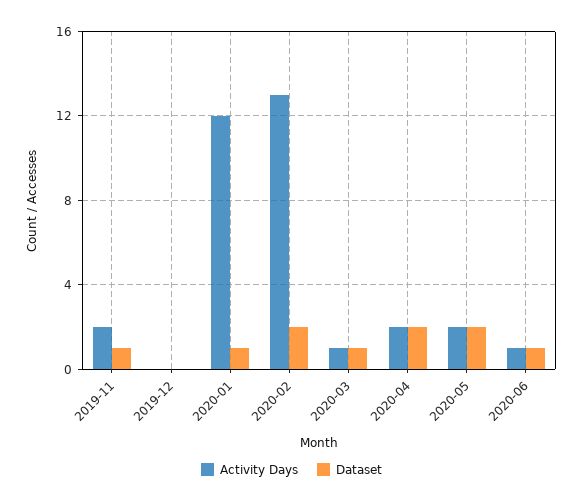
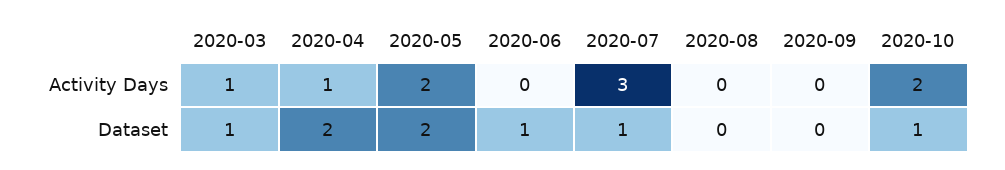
Activity Days, 2019-11: 2 -> none
Dataset, 2019-11: 1 -> none
Activity Days, 2019-12: 0 -> none
Dataset, 2019-12: 0 -> none
Activity Days, 2020-01: 12 -> none
Dataset, 2020-01: 1 -> none
Activity Days, 2020-02: 13 -> none
Dataset, 2020-02: 2 -> none
Activity Days, 2020-04: 2 -> 1
Activity Days, 2020-06: 1 -> 0
Activity Days, 2020-07: none -> 3
Activity Days, 2020-08: none -> 0
Activity Days, 2020-09: none -> 0
Activity Days, 2020-10: none -> 2
Dataset, 2020-07: none -> 1
Dataset, 2020-08: none -> 0
Dataset, 2020-09: none -> 0
Dataset, 2020-10: none -> 1

